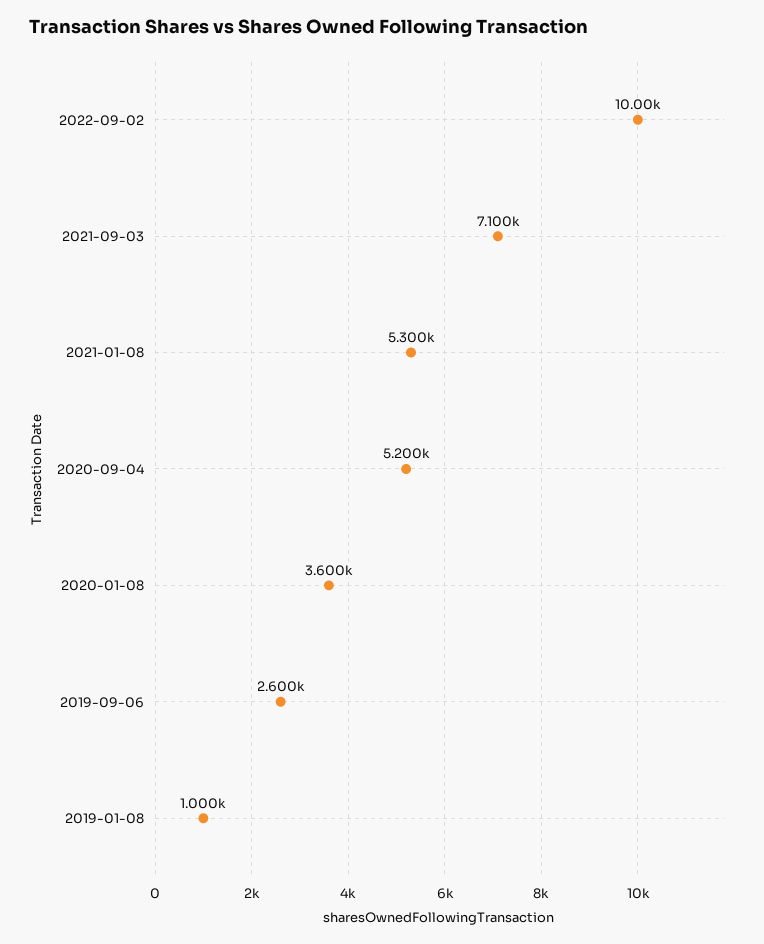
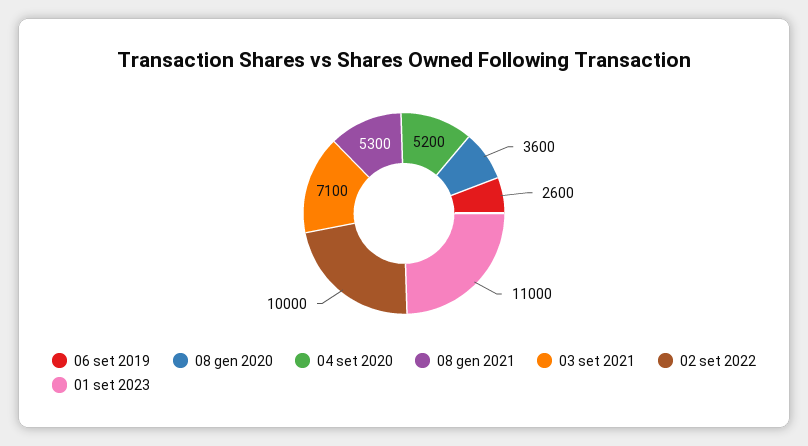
2019-01-08: 1000 -> none
01 set 2023: none -> 11000

